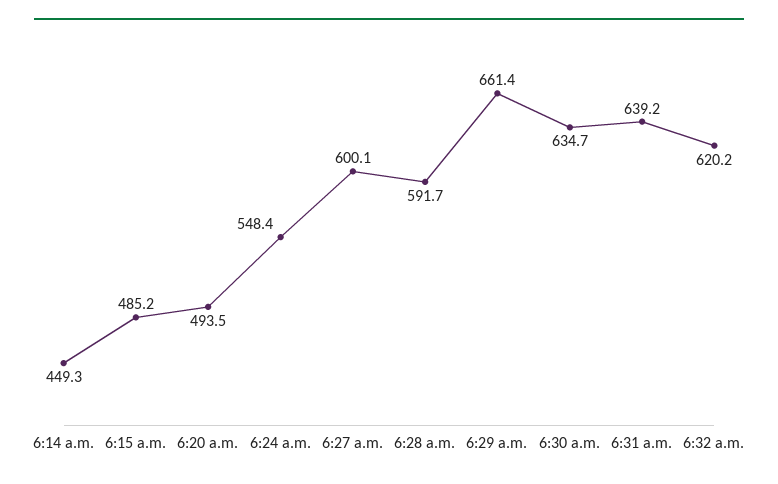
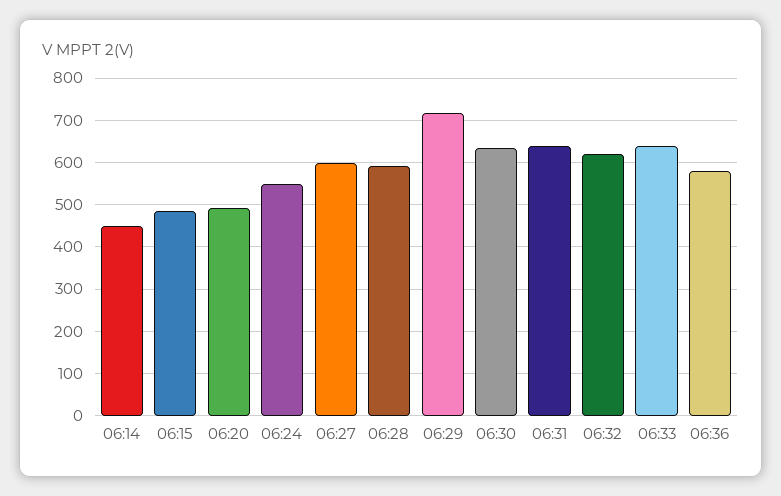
6:29 a.m.: 661.4 -> 720
06:33: none -> 640
06:36: none -> 580

